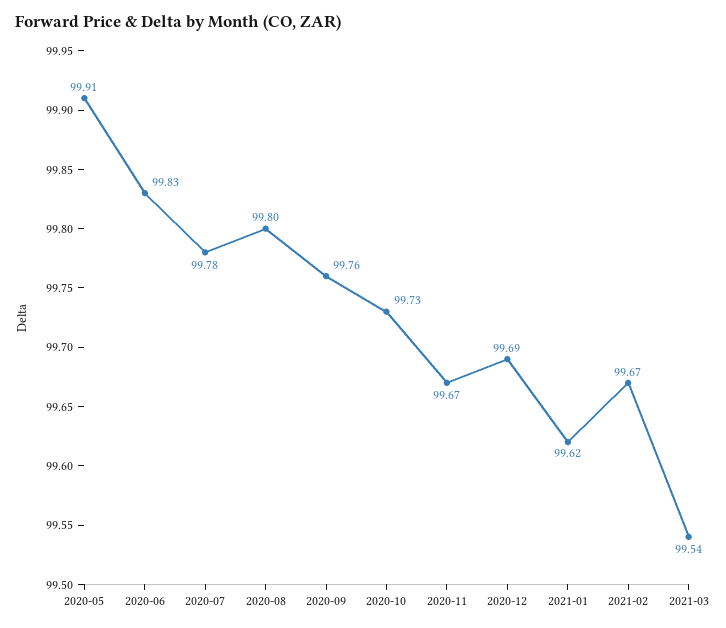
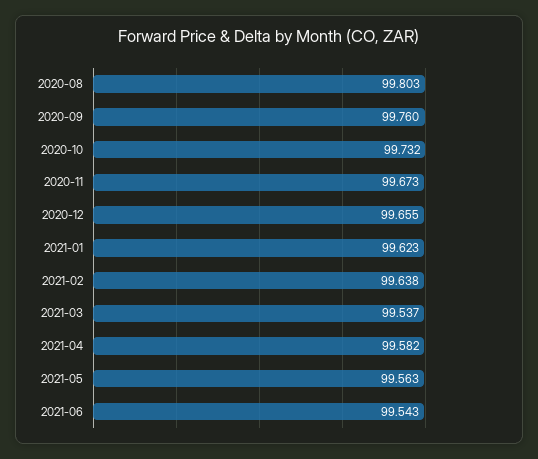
2020-05: 99.91 -> none
2020-06: 99.83 -> none
2020-07: 99.78 -> none
2020-12: 99.69 -> 99.655
2021-02: 99.67 -> 99.638
2021-04: none -> 99.582
2021-05: none -> 99.563
2021-06: none -> 99.543

